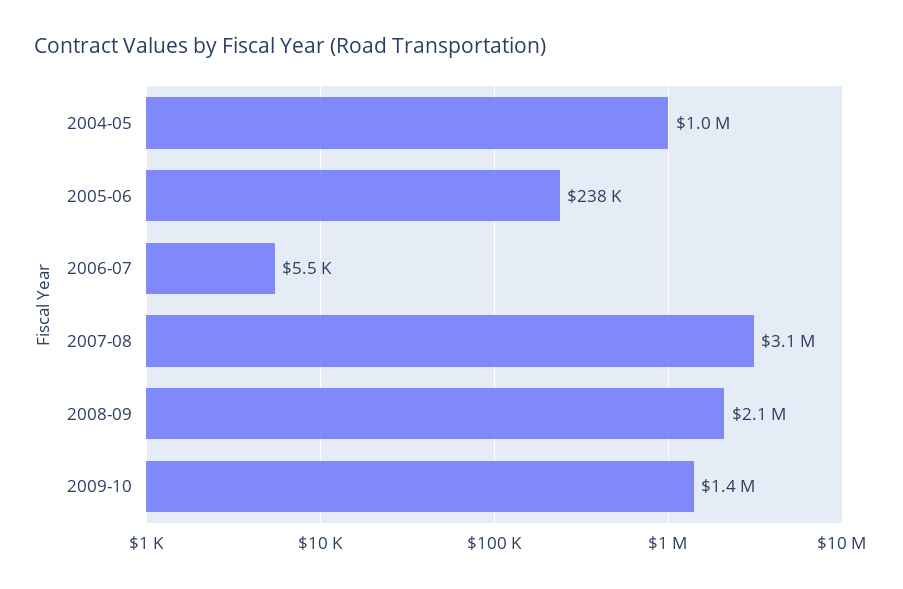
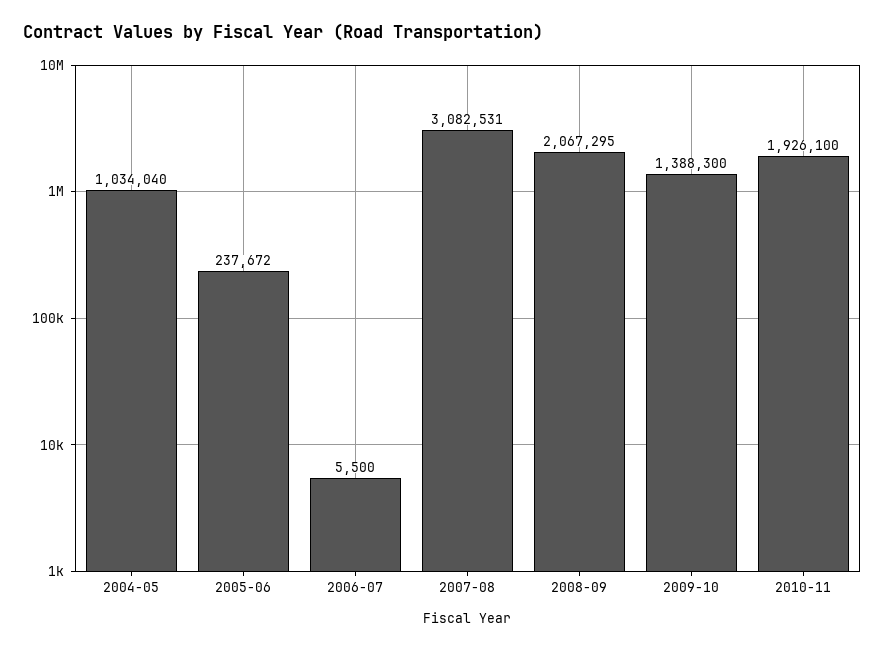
2010-11: none -> 1926100

